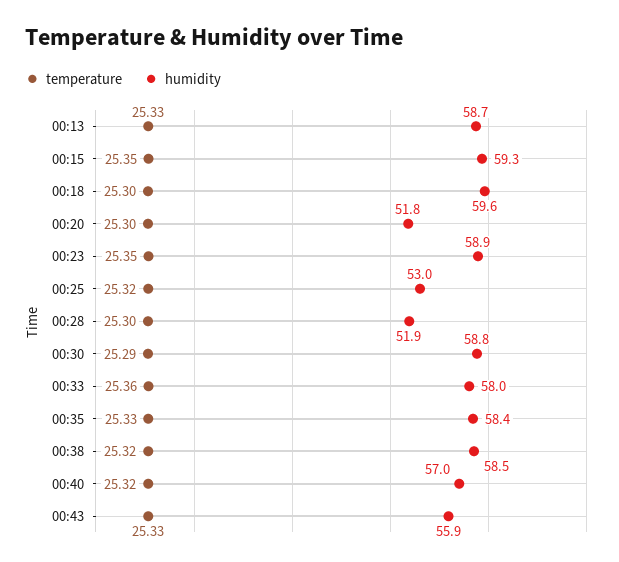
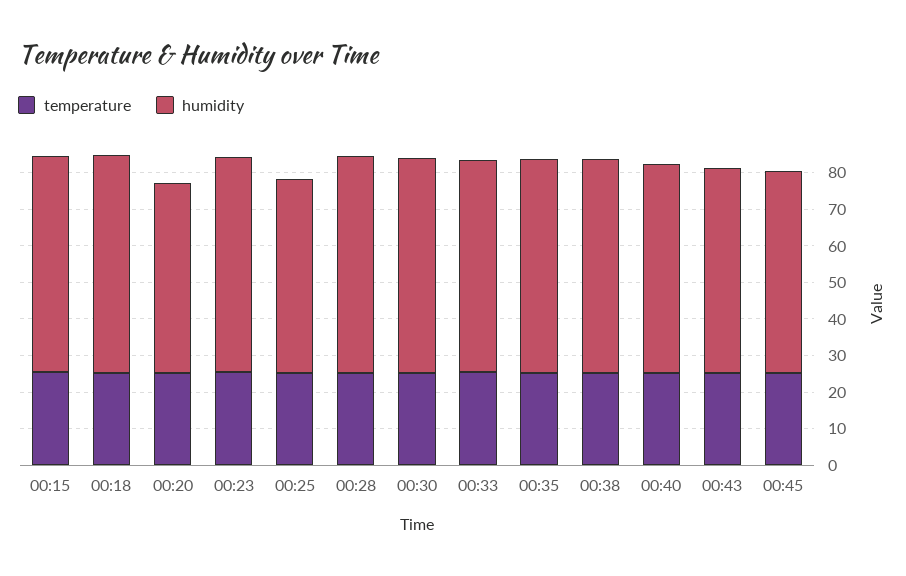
temperature, 00:13: 25.33 -> none
humidity, 00:13: 58.7 -> none
humidity, 00:28: 51.9 -> 60
temperature, 00:45: none -> 25
humidity, 00:45: none -> 55

